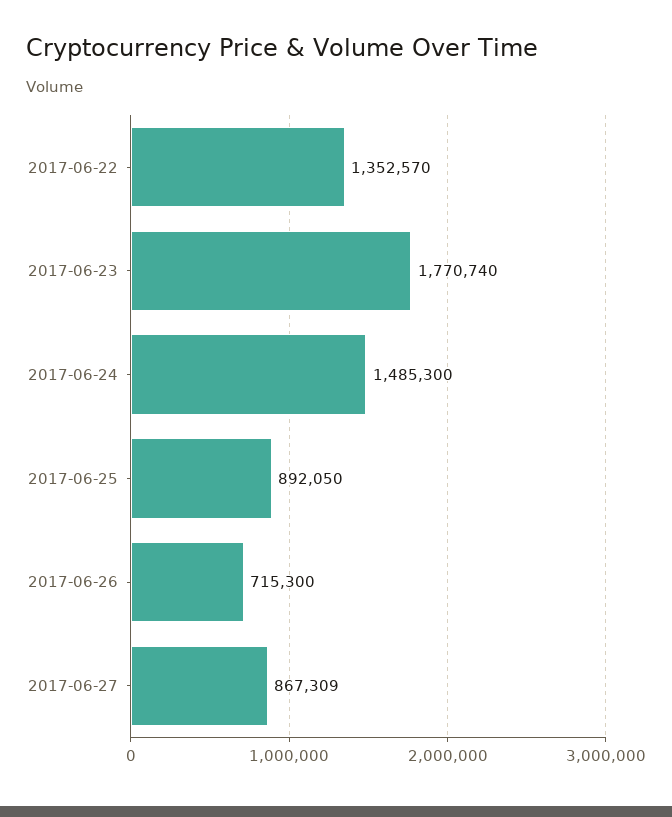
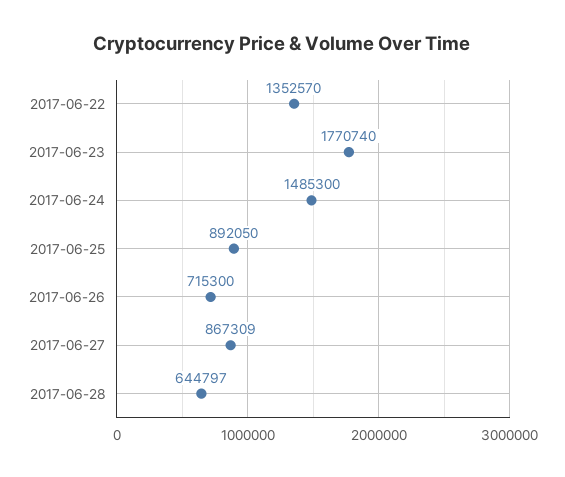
2017-06-28: none -> 644797

